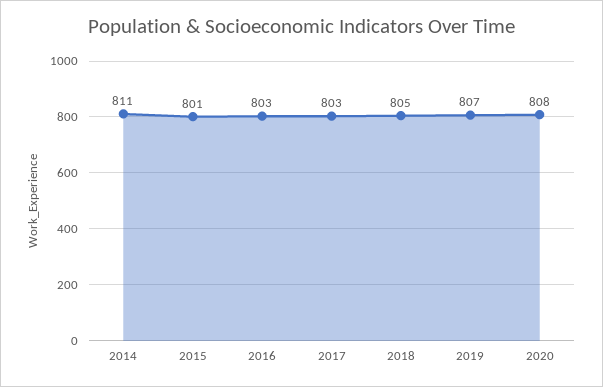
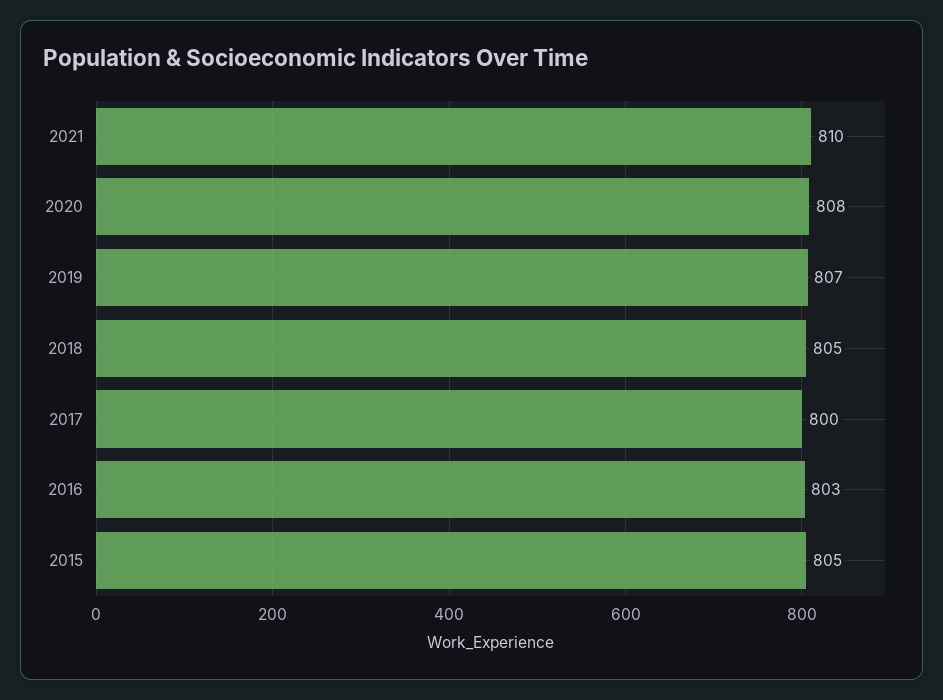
2014: 811 -> none
2015: 801 -> 805
2017: 803 -> 800
2021: none -> 810

